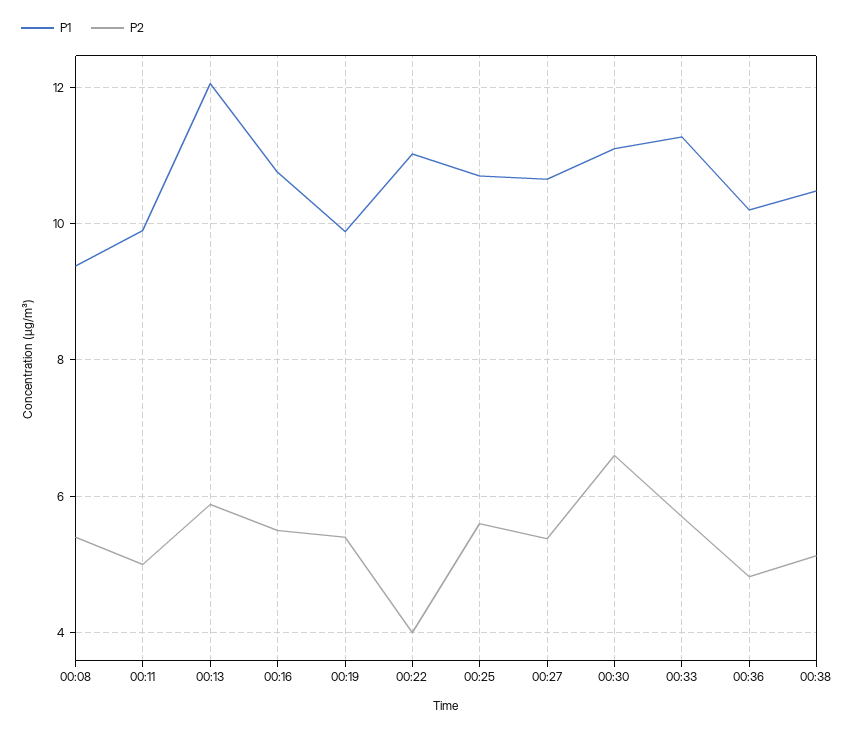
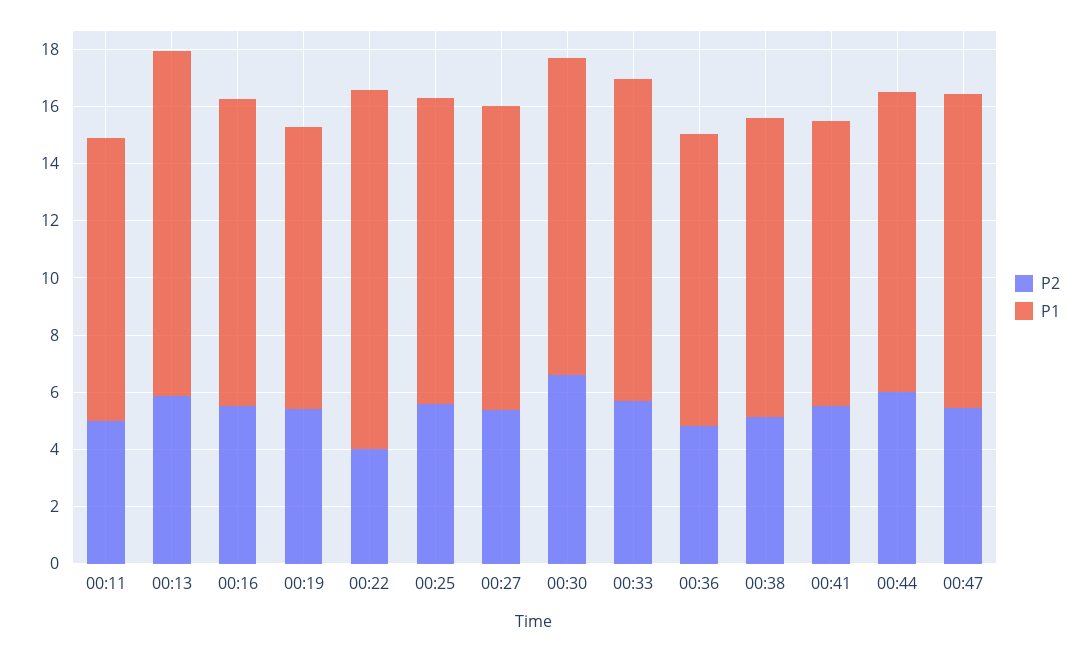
P1, 00:08: 9.4 -> none
P2, 00:08: 5.4 -> none
P1, 00:22: 11 -> 12.5
P2, 00:41: none -> 5.5
P1, 00:41: none -> 10
P2, 00:44: none -> 6
P1, 00:44: none -> 10.5
P2, 00:47: none -> 5.5
P1, 00:47: none -> 11

